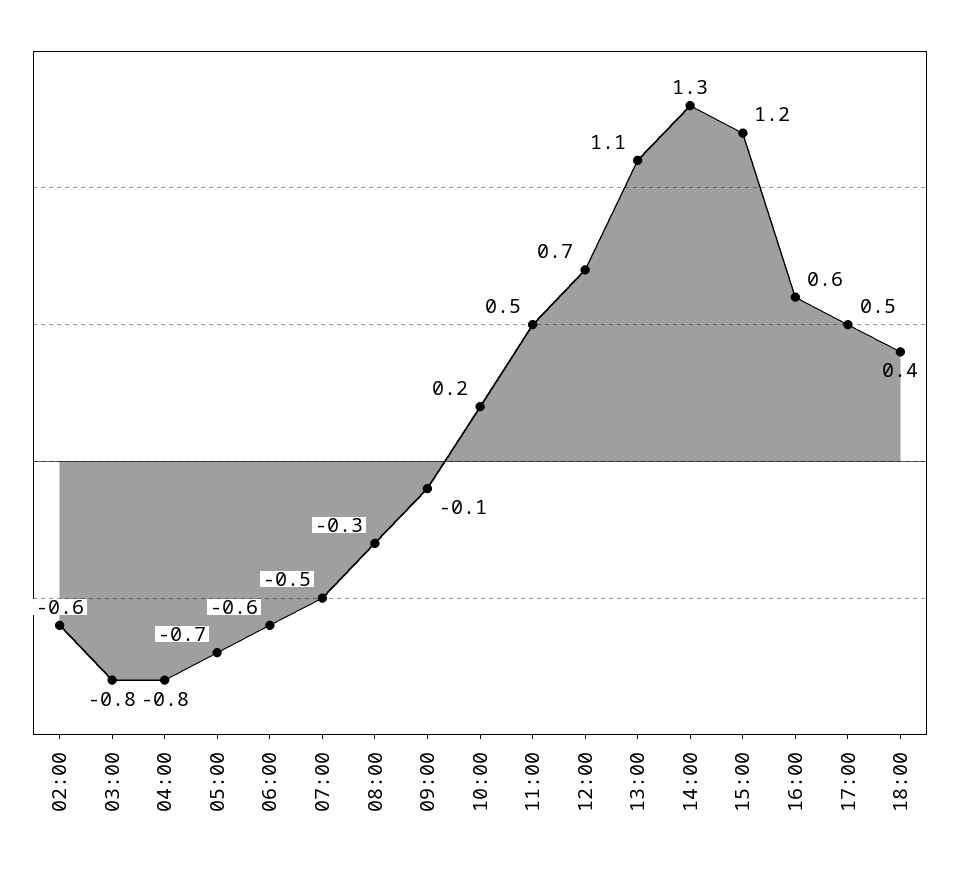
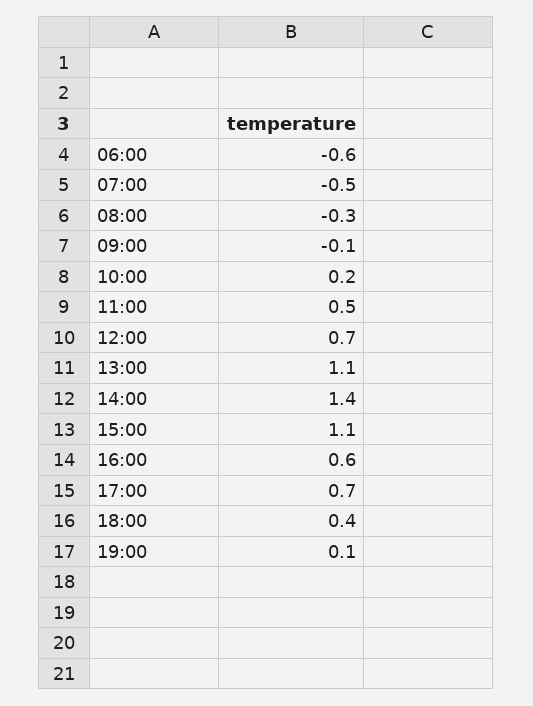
02:00: -0.6 -> none
03:00: -0.8 -> none
04:00: -0.8 -> none
05:00: -0.7 -> none
14:00: 1.3 -> 1.4
15:00: 1.2 -> 1.1
17:00: 0.5 -> 0.7
19:00: none -> 0.1

